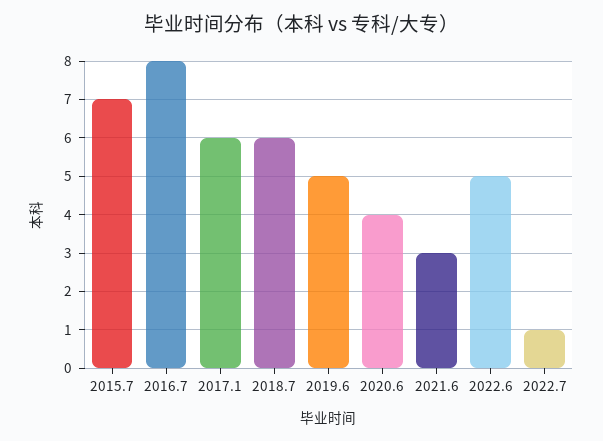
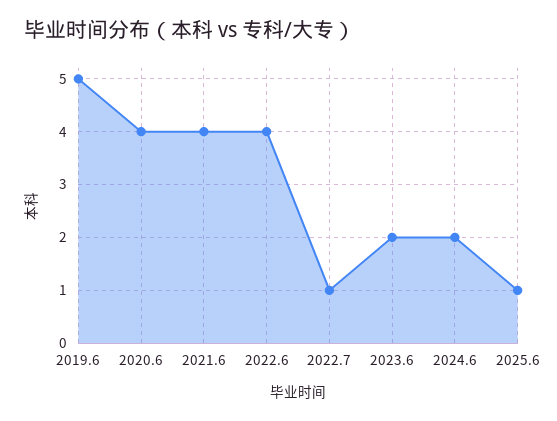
2015.7: 7 -> none
2016.7: 8 -> none
2017.1: 6 -> none
2018.7: 6 -> none
2021.6: 3 -> 4
2022.6: 5 -> 4
2023.6: none -> 2
2024.6: none -> 2
2025.6: none -> 1

